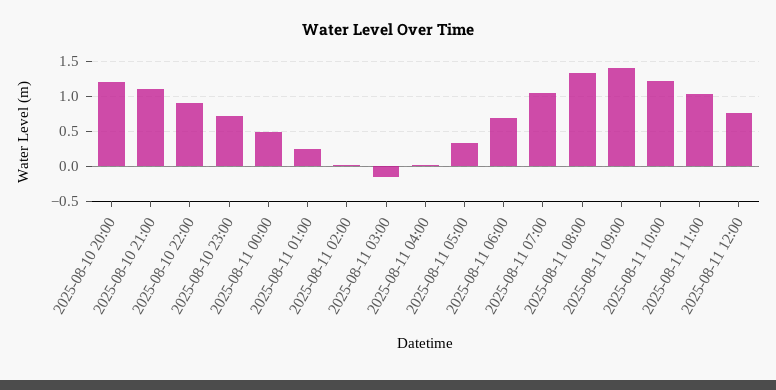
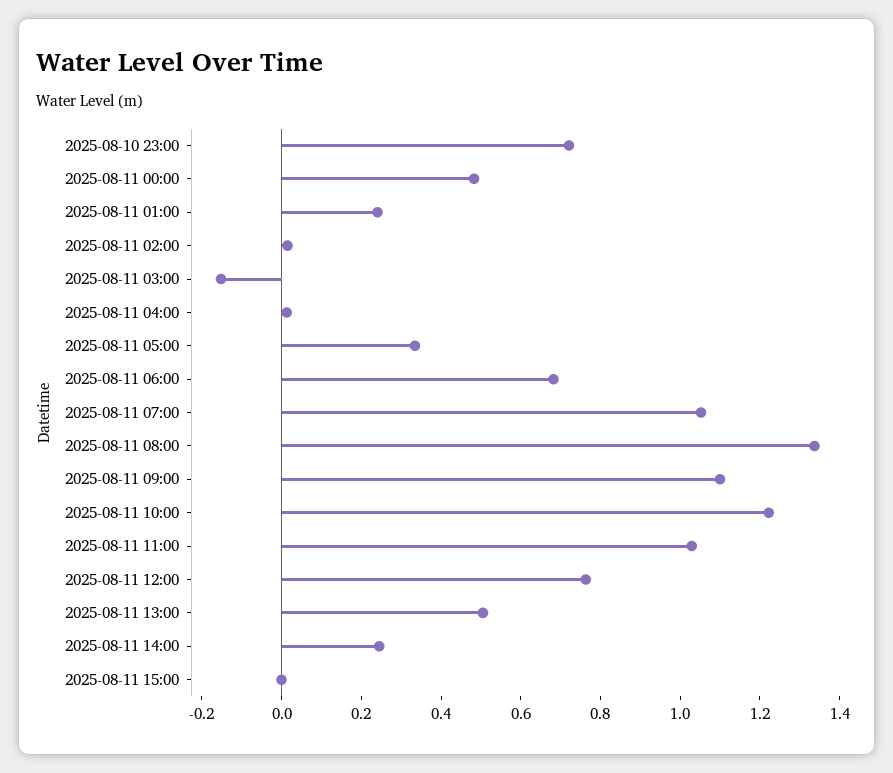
2025-08-10 20:00: 1.2 -> none
2025-08-10 21:00: 1.1 -> none
2025-08-10 22:00: 0.9 -> none
2025-08-11 09:00: 1.4 -> 1.1
2025-08-11 13:00: none -> 0.5
2025-08-11 14:00: none -> 0.25
2025-08-11 15:00: none -> 0

